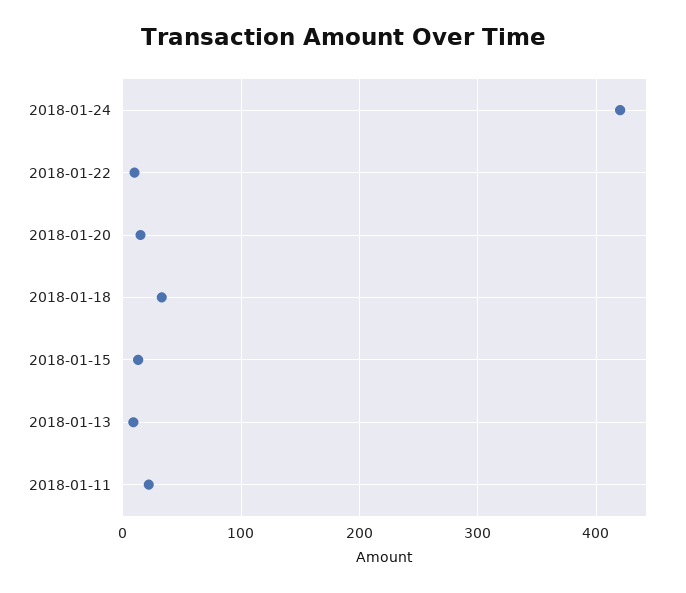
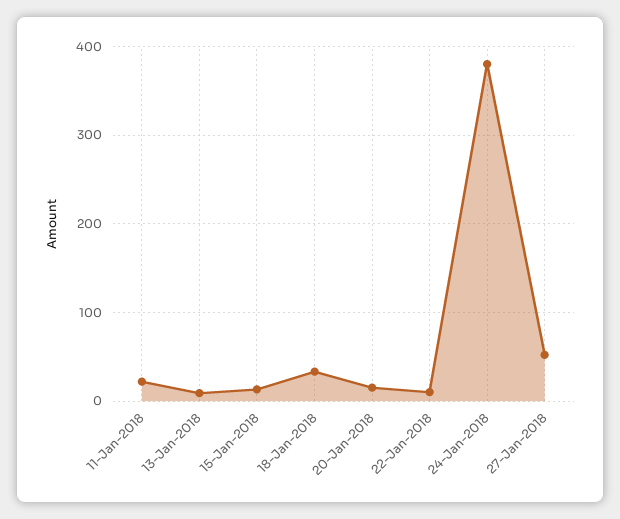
2018-01-24: 420 -> 380
27-Jan-2018: none -> 50

